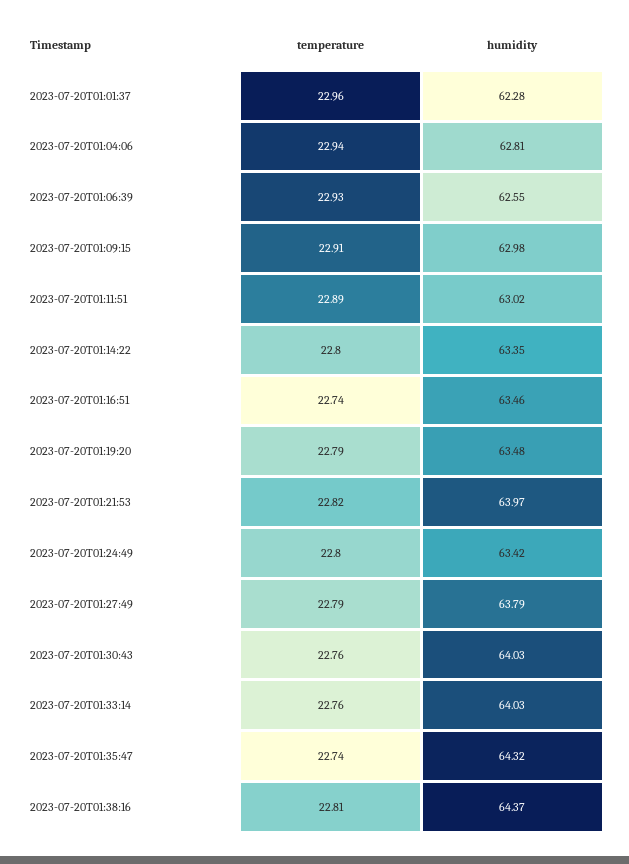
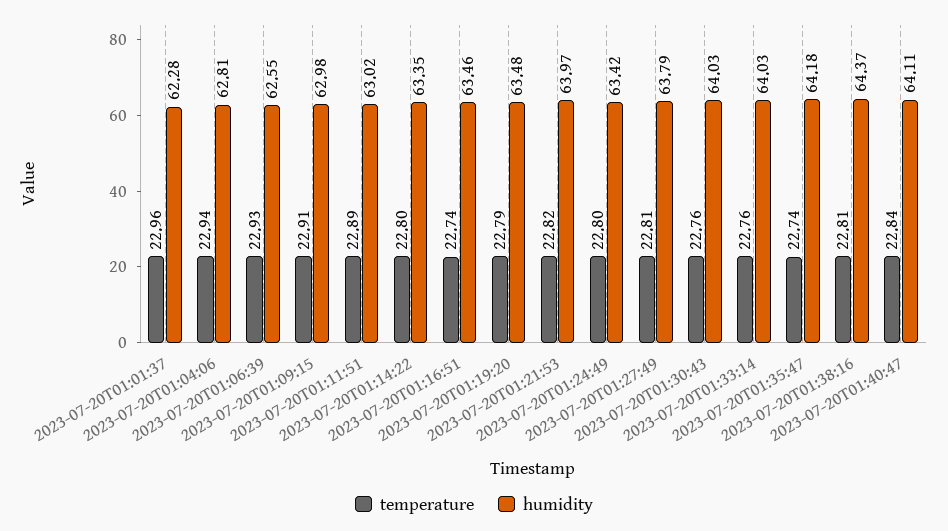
temperature, 2023-07-20T01:27:49: 22.79 -> 22.81
humidity, 2023-07-20T01:35:47: 64.32 -> 64.18
temperature, 2023-07-20T01:40:47: none -> 22.84
humidity, 2023-07-20T01:40:47: none -> 64.11

